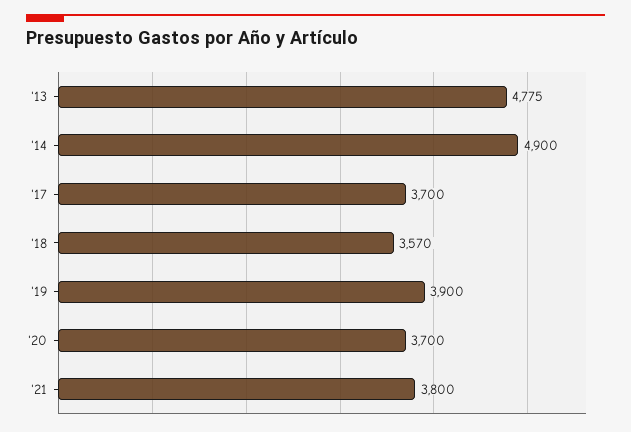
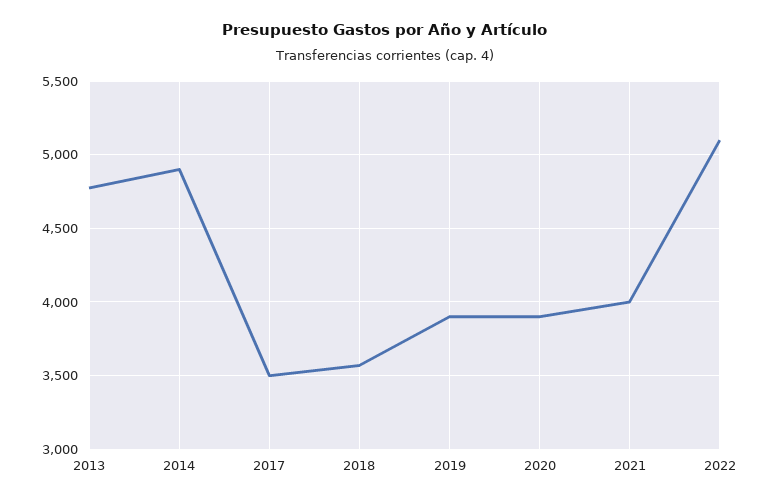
'17: 3700 -> 3500
'20: 3700 -> 3900
'21: 3800 -> 4000
2022: none -> 5100

